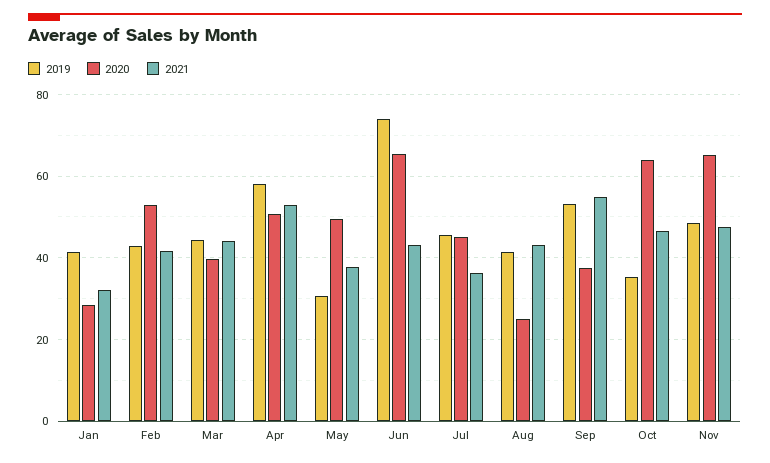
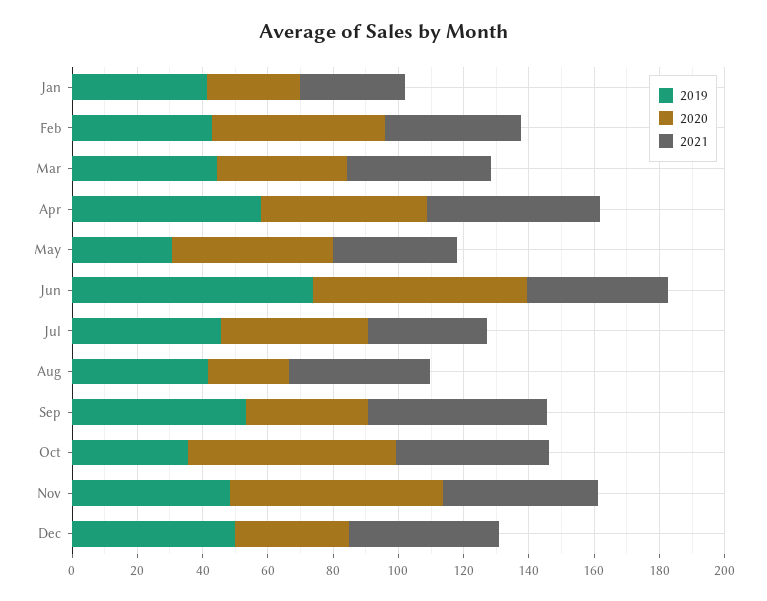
2019, Dec: none -> 50
2020, Dec: none -> 35
2021, Dec: none -> 45

